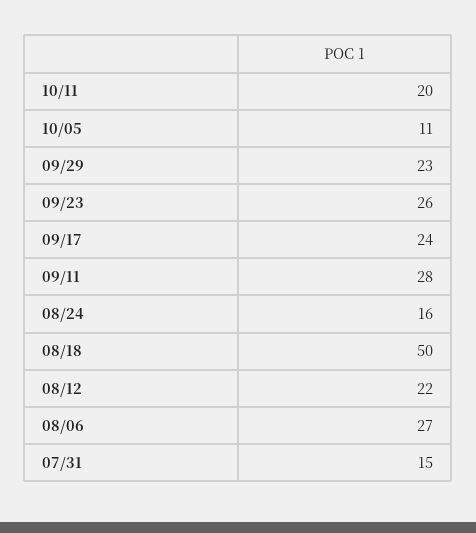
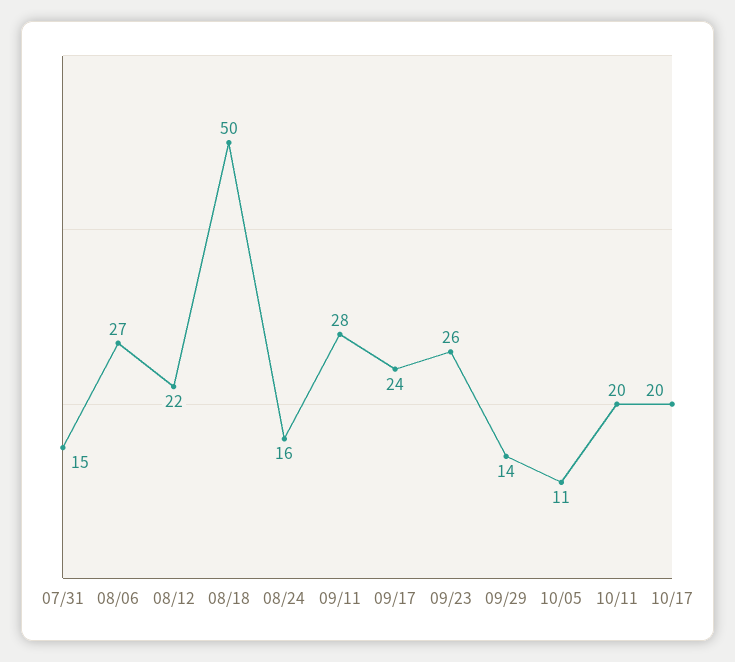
09/29: 23 -> 14
10/17: none -> 20

